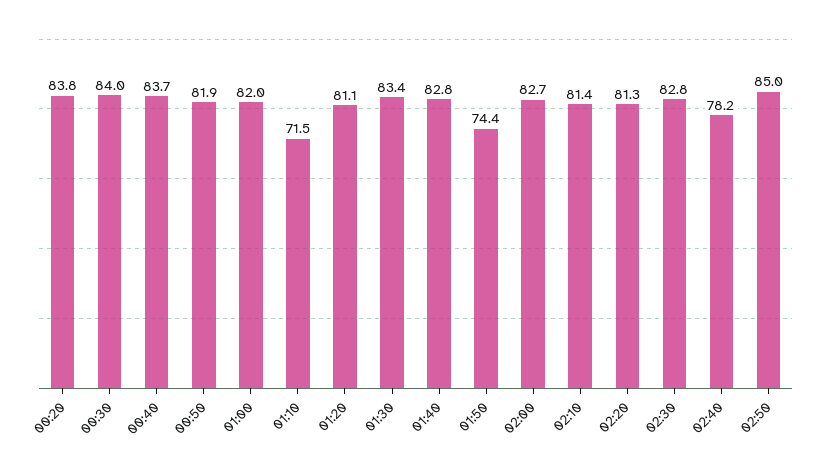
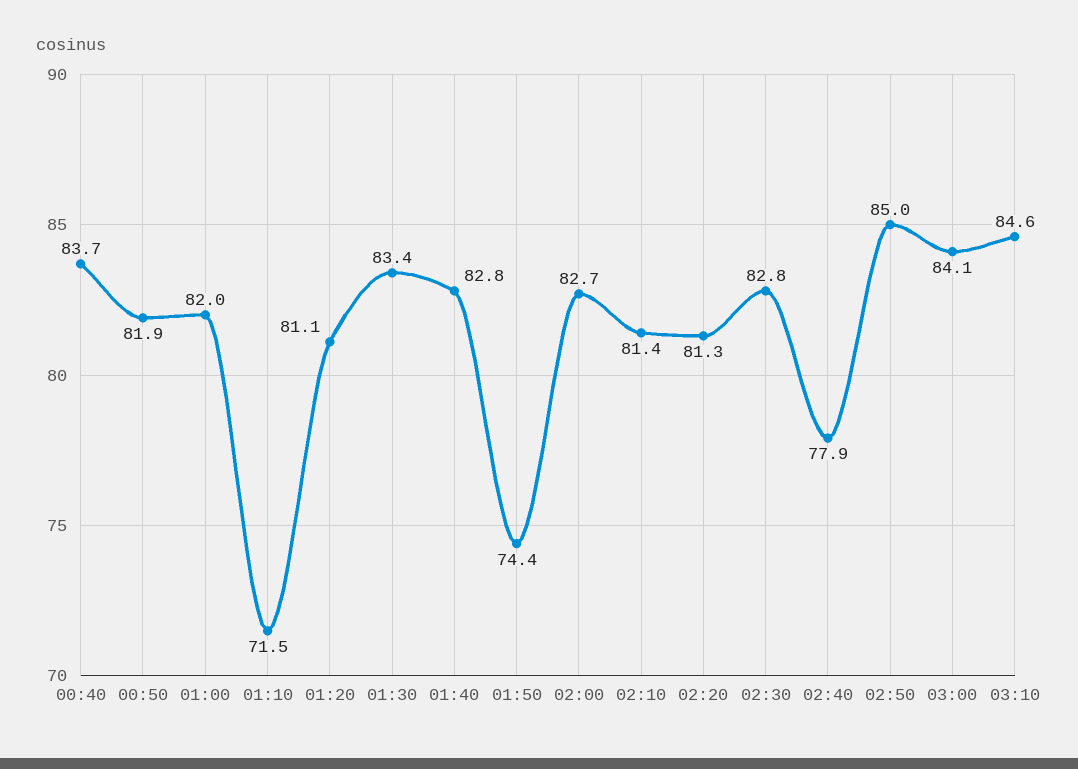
00:20: 83.8 -> none
00:30: 84 -> none
02:40: 78.2 -> 77.9
03:00: none -> 84.1
03:10: none -> 84.6

